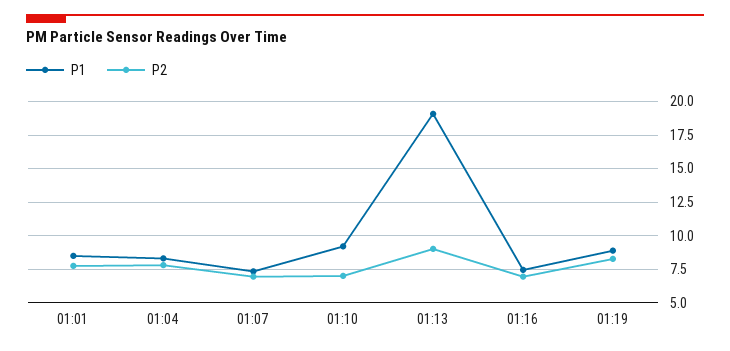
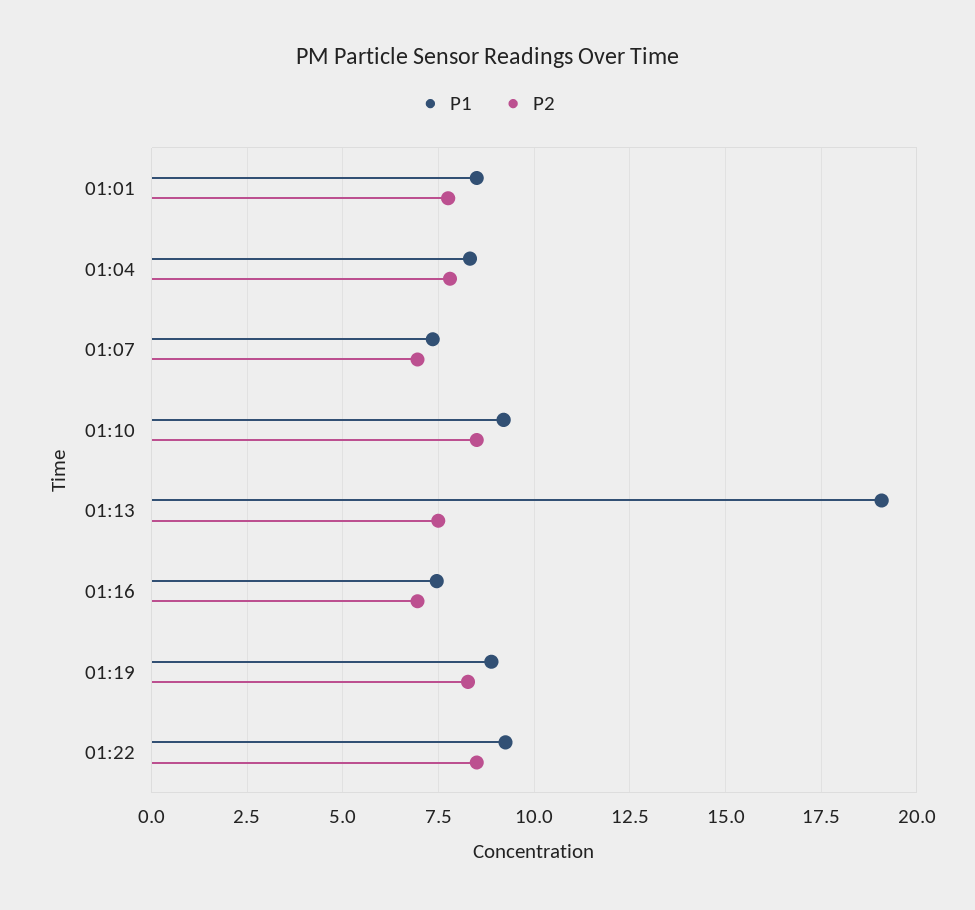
P2, 01:10: 7 -> 8.5
P2, 01:13: 9 -> 7.5
P1, 01:22: none -> 9.25
P2, 01:22: none -> 8.5

